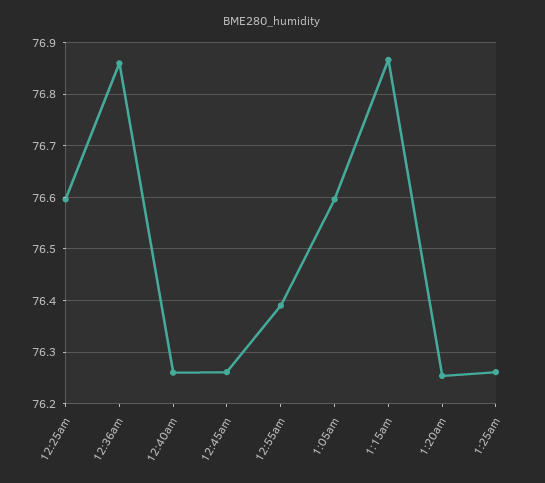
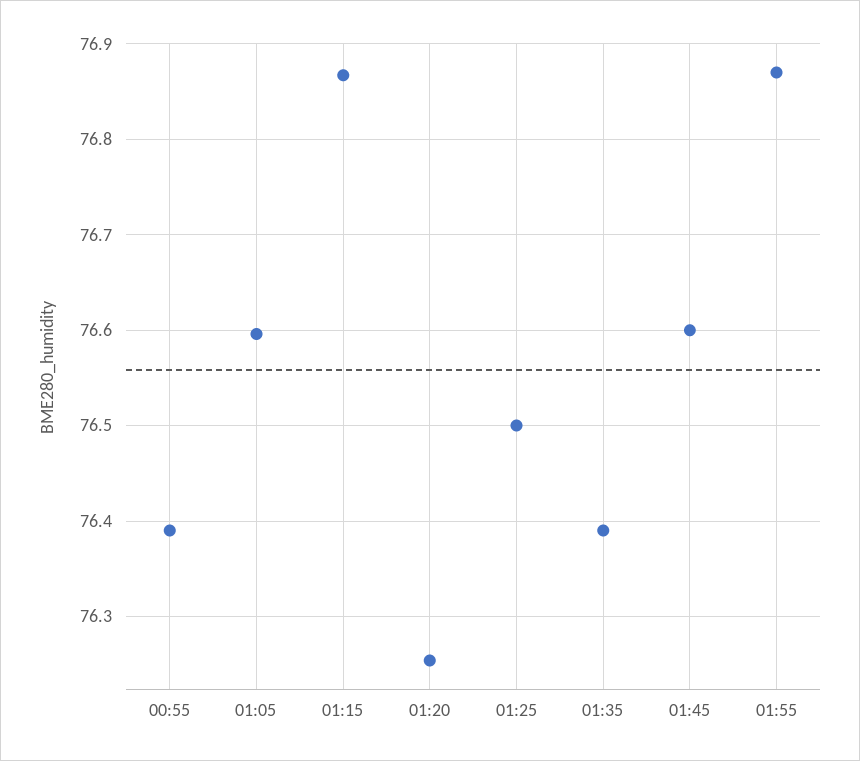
12:25am: 76.6 -> none
12:36am: 76.86 -> none
12:40am: 76.26 -> none
12:45am: 76.26 -> none
1:25am: 76.26 -> 76.5
01:35: none -> 76.39
01:45: none -> 76.6
01:55: none -> 76.87

